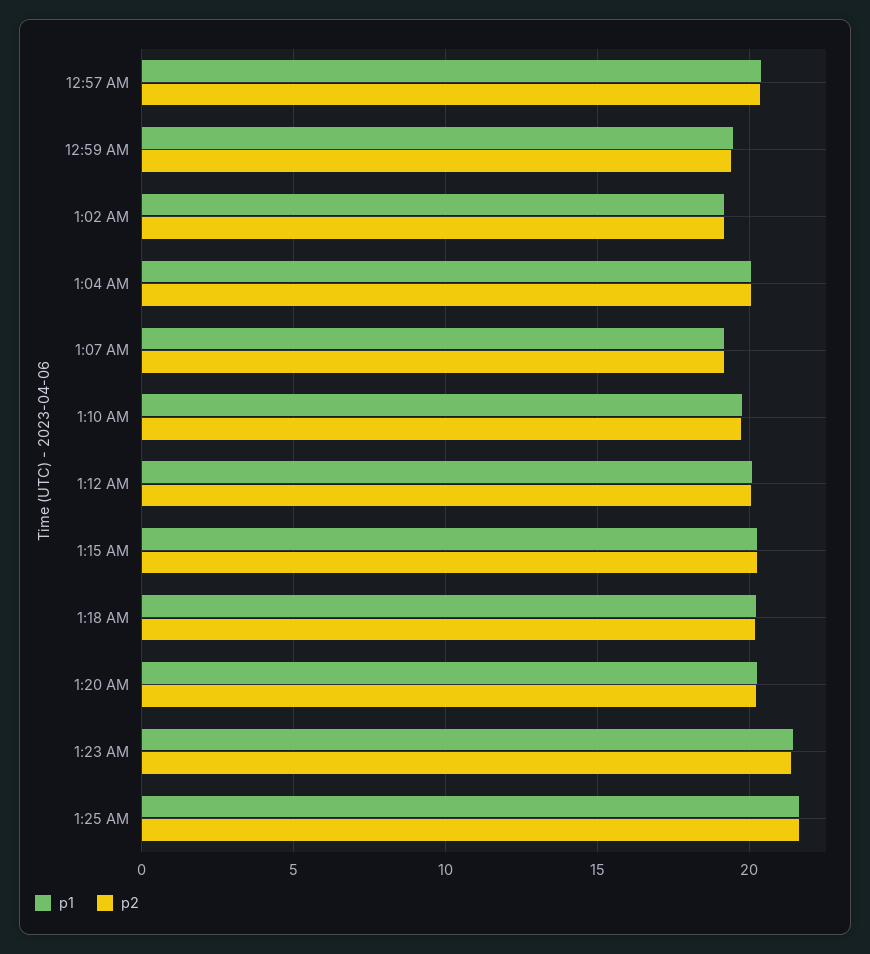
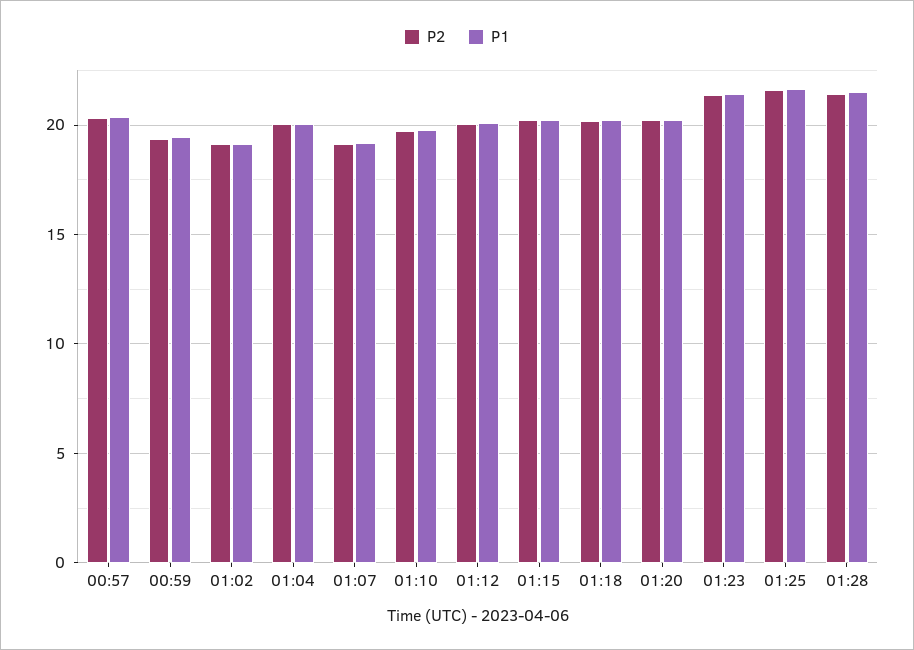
p2, 01:28: none -> 21.5
p1, 01:28: none -> 21.5

